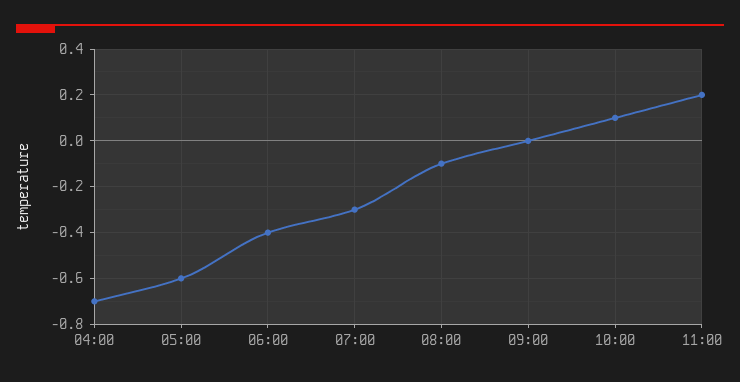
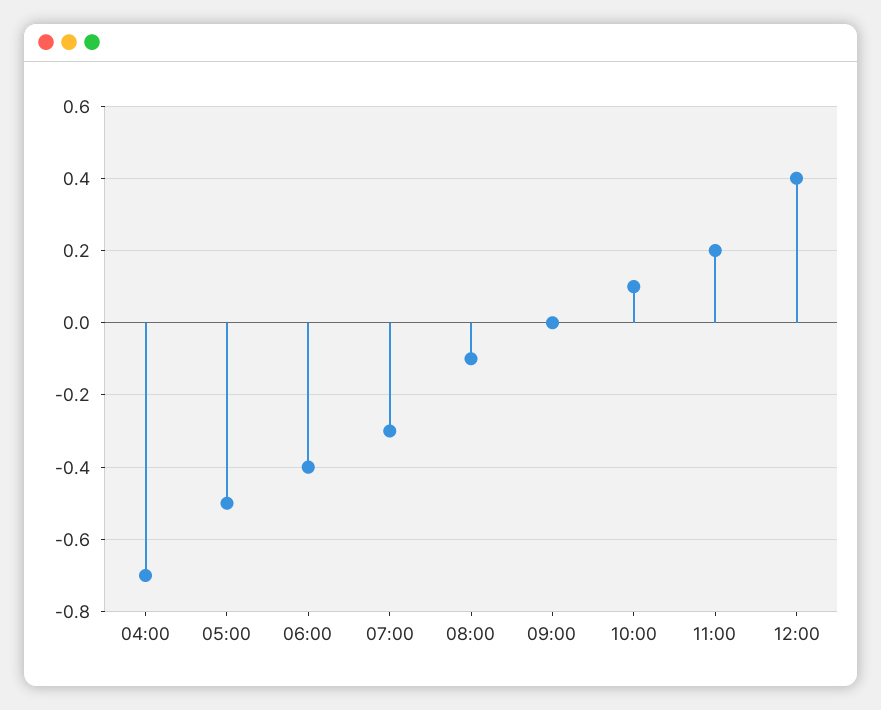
05:00: -0.6 -> -0.5
12:00: none -> 0.4

